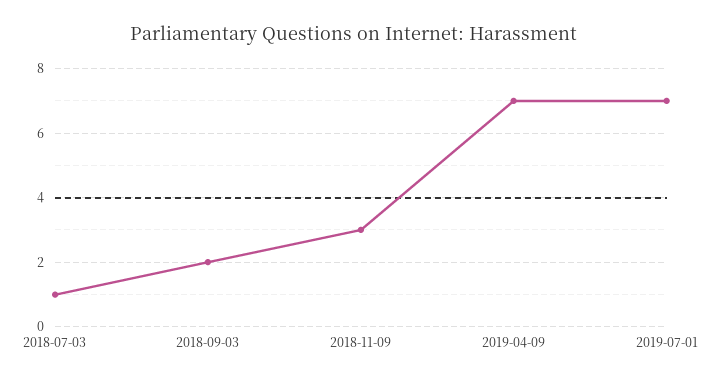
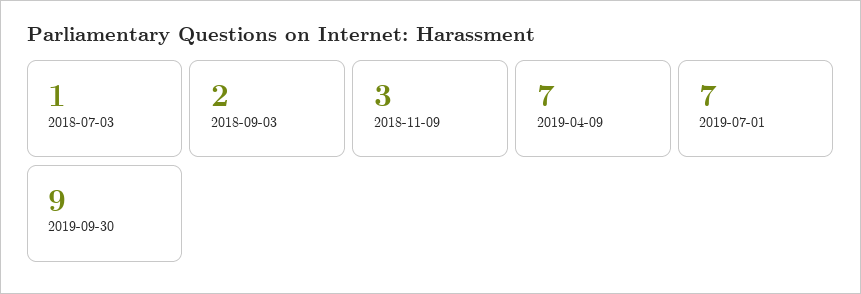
2019-09-30: none -> 9

